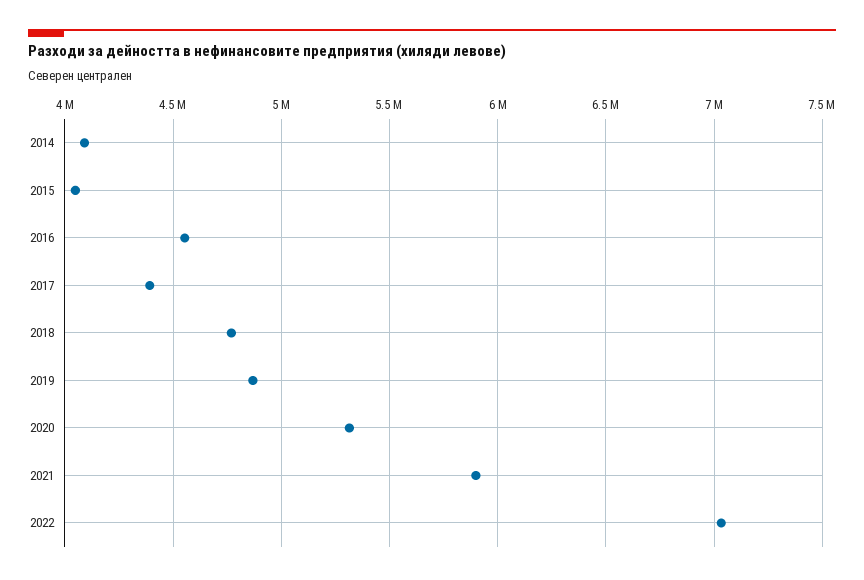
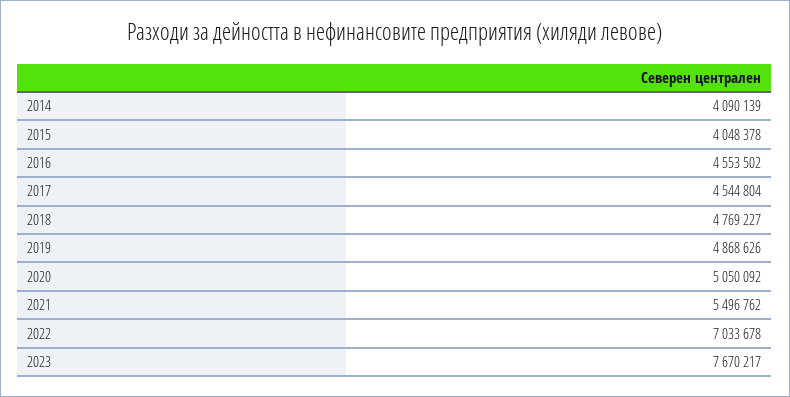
2017: 4400000 -> 4544804
2020: 5300000 -> 5050092
2021: 5900000 -> 5496762
2023: none -> 7670217

